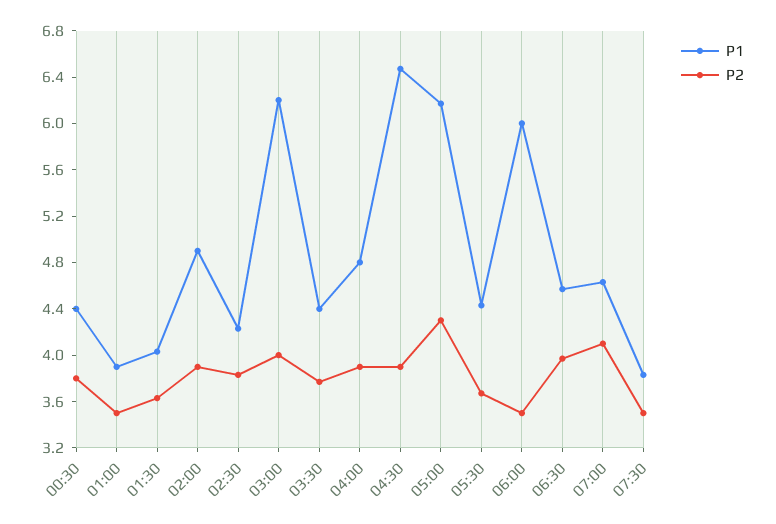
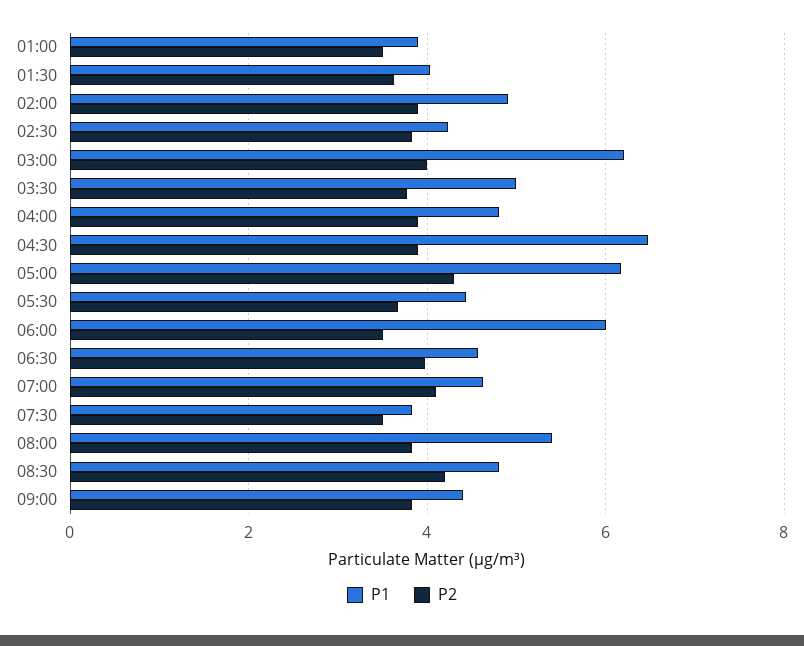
P1, 00:30: 4.4 -> none
P2, 00:30: 3.8 -> none
P1, 03:30: 4.4 -> 5
P1, 08:00: none -> 5.4
P2, 08:00: none -> 3.8
P1, 08:30: none -> 4.8
P2, 08:30: none -> 4.2
P1, 09:00: none -> 4.4
P2, 09:00: none -> 3.8

